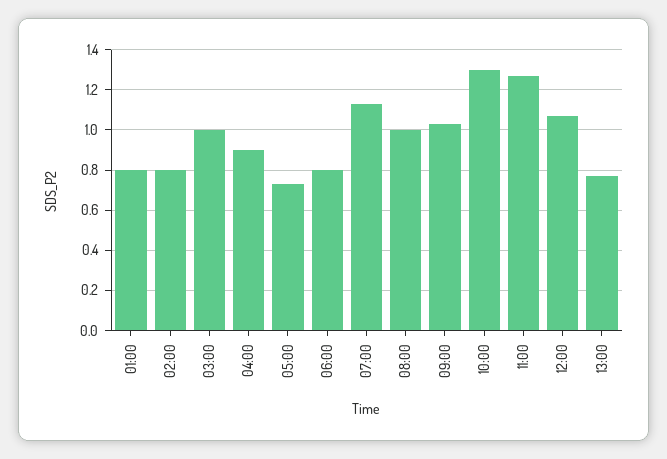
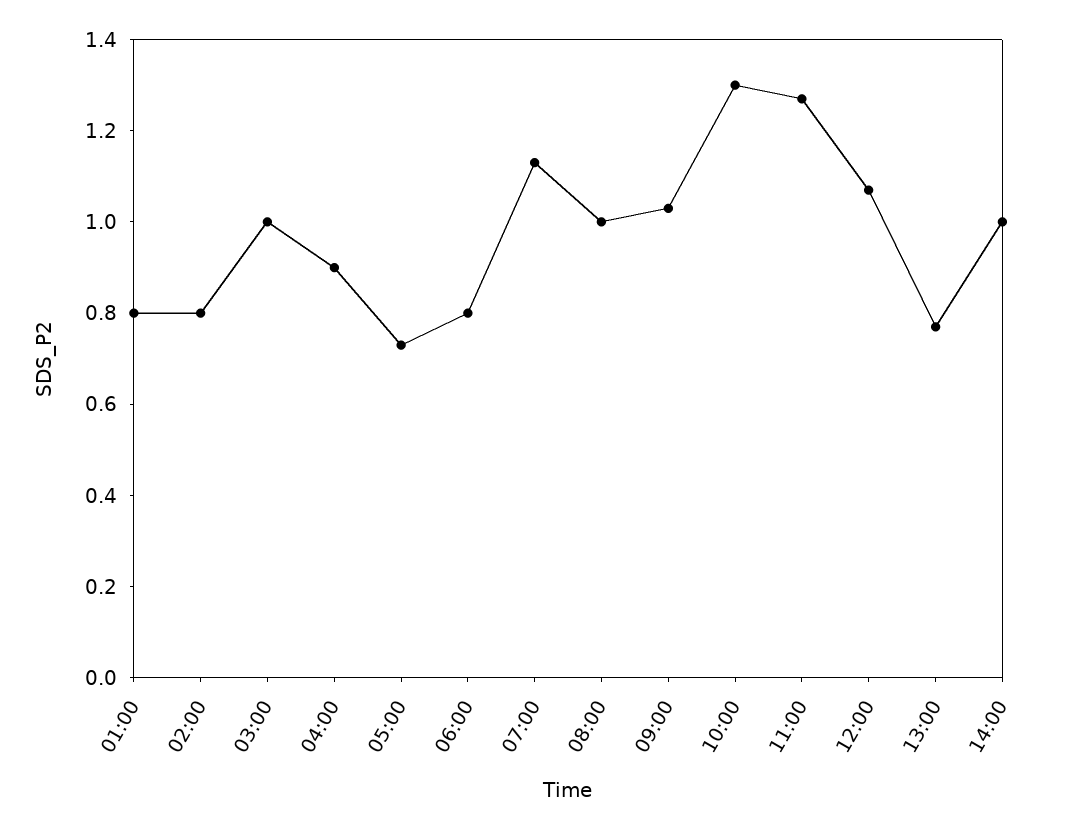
14:00: none -> 1

